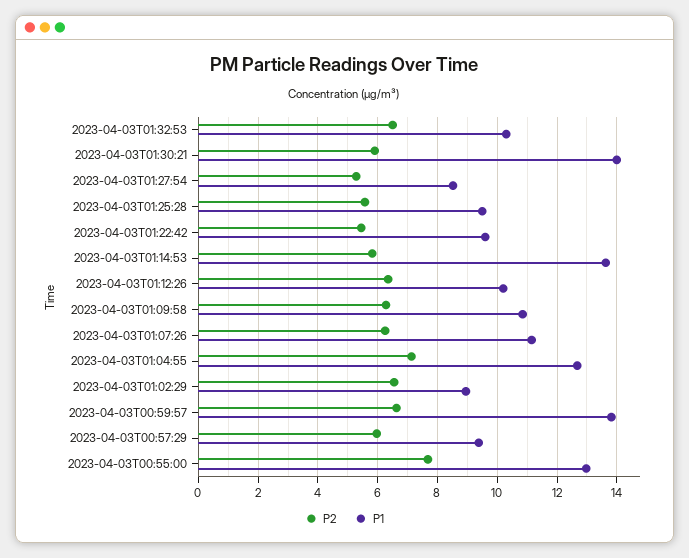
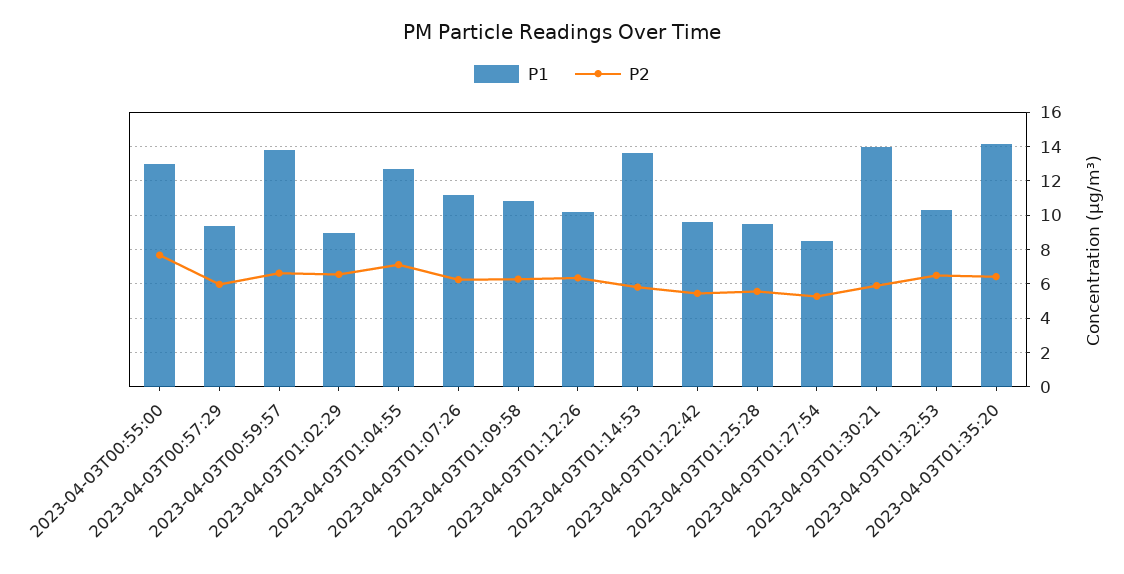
P1, 2023-04-03T01:35:20: none -> 14
P2, 2023-04-03T01:35:20: none -> 6.5

